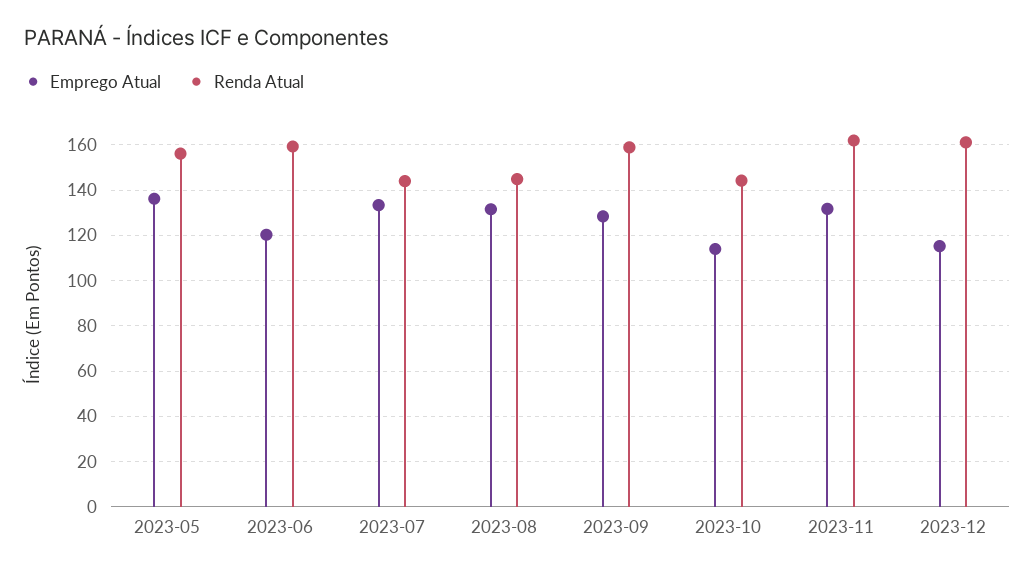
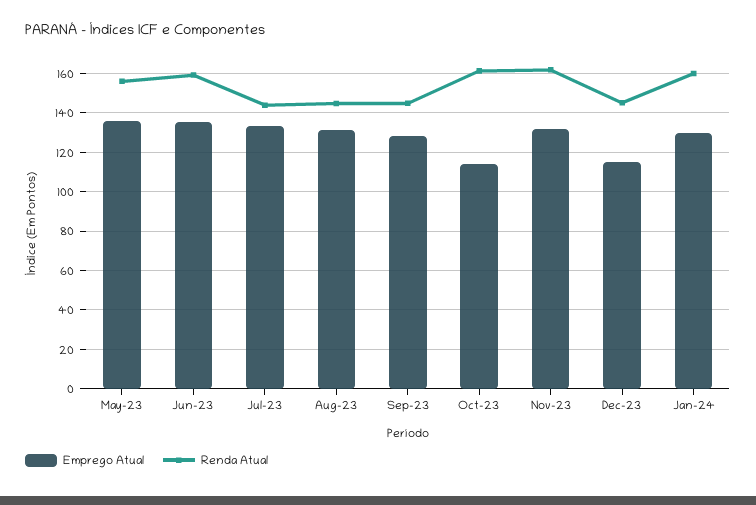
Emprego Atual, 2023-06: 120 -> 135
Renda Atual, 2023-09: 160 -> 145
Renda Atual, 2023-10: 145 -> 160
Renda Atual, 2023-12: 160 -> 145
Emprego Atual, Jan-24: none -> 130
Renda Atual, Jan-24: none -> 160

